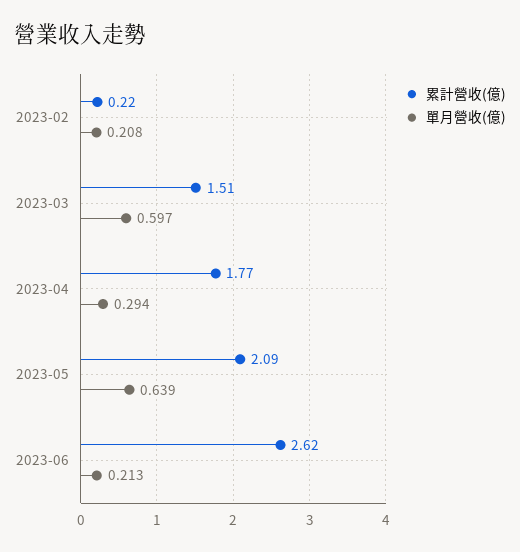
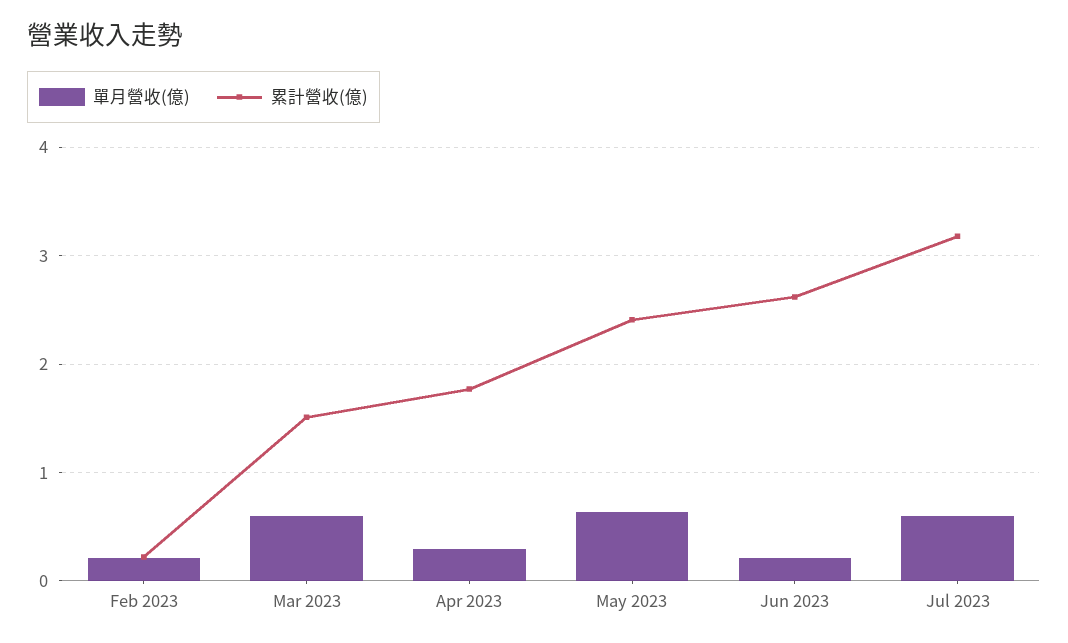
累計營收(億), 2023-05: 2.09 -> 2.4
單月營收(億), Jul 2023: none -> 0.6
累計營收(億), Jul 2023: none -> 3.2

